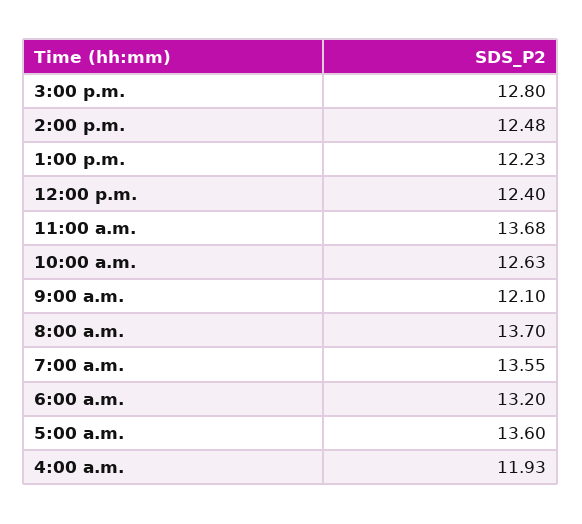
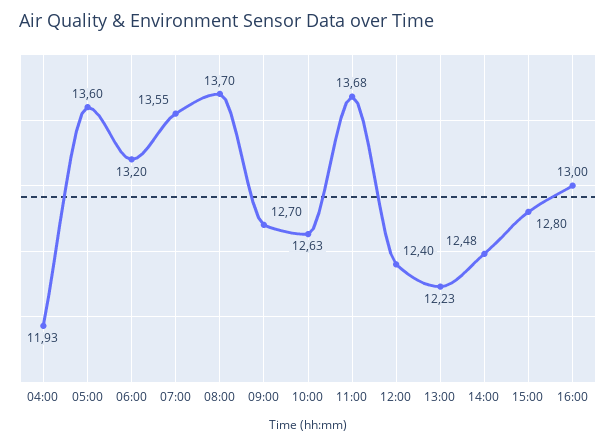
9:00 a.m.: 12.1 -> 12.7
16:00: none -> 13

